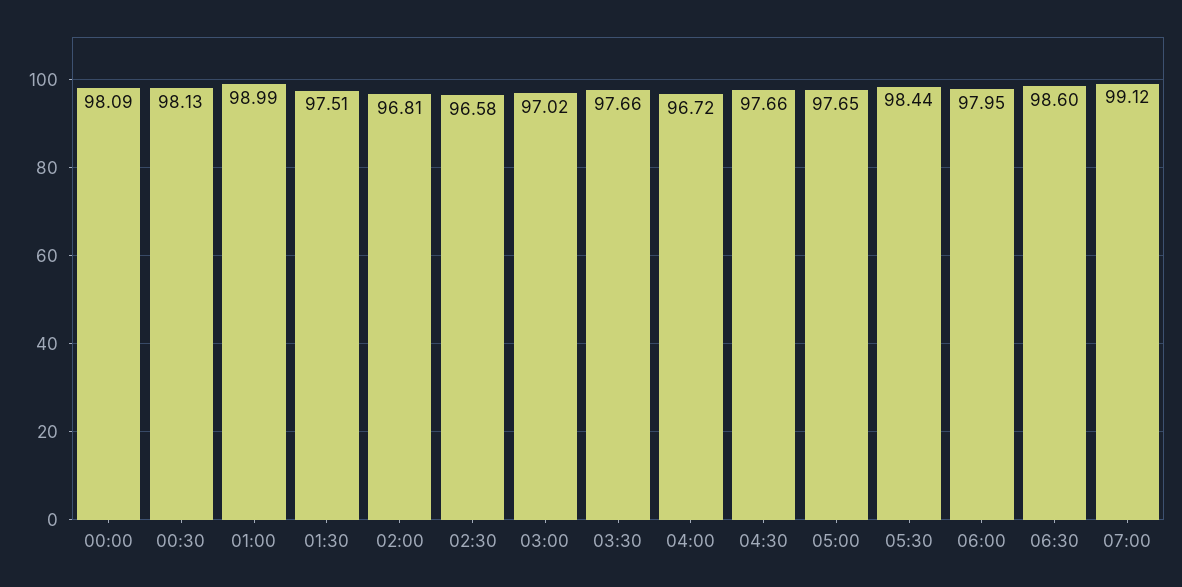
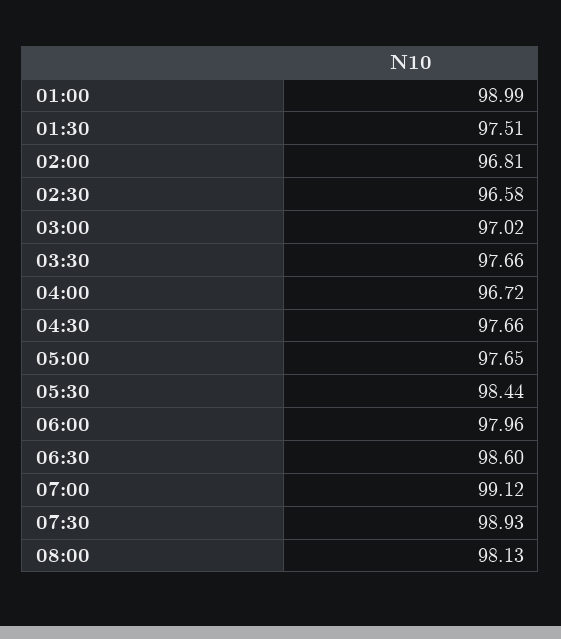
00:00: 98.09 -> none
00:30: 98.13 -> none
06:00: 97.95 -> 97.96
07:30: none -> 98.93
08:00: none -> 98.13

